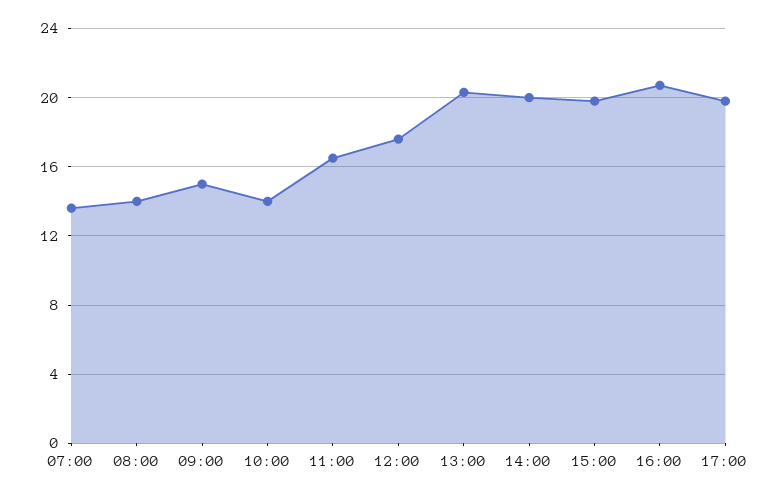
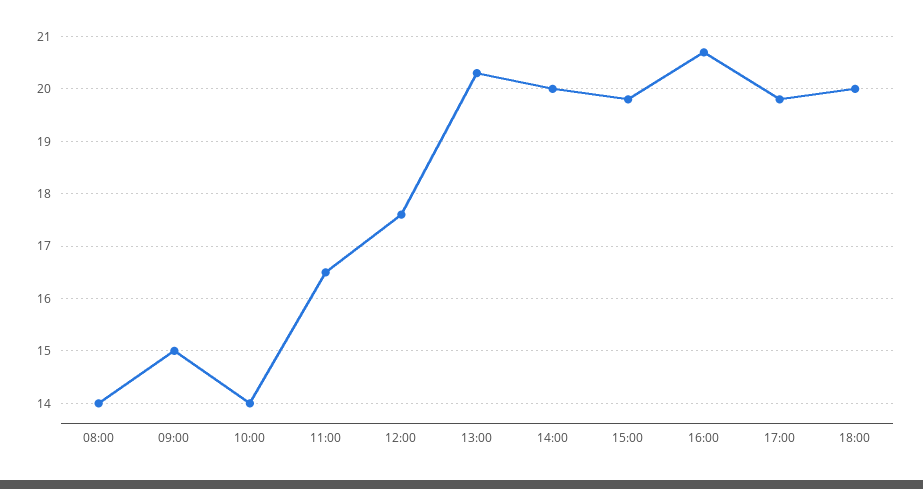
07:00: 13.5 -> none
18:00: none -> 20

